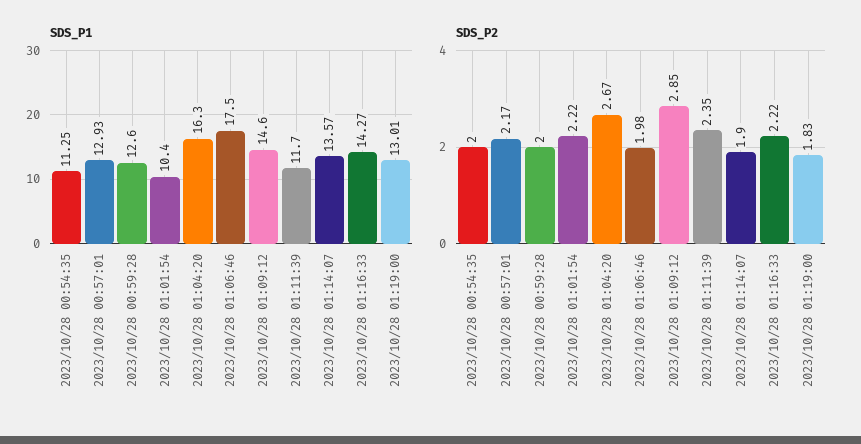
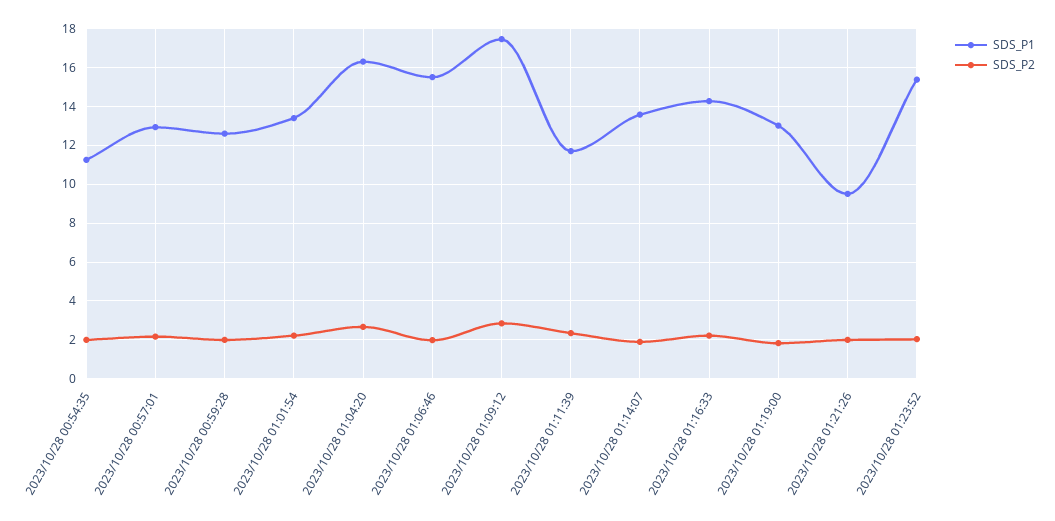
SDS_P1, 2023/10/28 01:01:54: 10.4 -> 13.5
SDS_P1, 2023/10/28 01:06:46: 17.5 -> 15.5
SDS_P1, 2023/10/28 01:09:12: 14.6 -> 17.5
SDS_P1, 2023/10/28 01:21:26: none -> 9.5
SDS_P2, 2023/10/28 01:21:26: none -> 2
SDS_P1, 2023/10/28 01:23:52: none -> 15.5
SDS_P2, 2023/10/28 01:23:52: none -> 2

